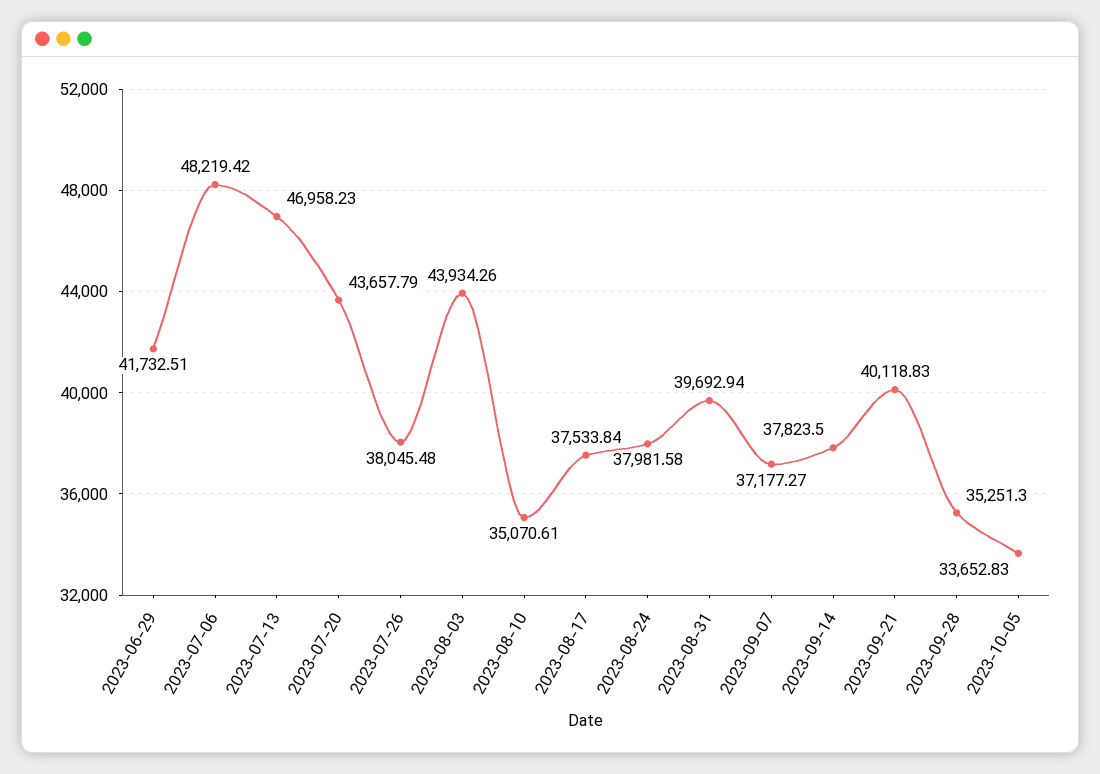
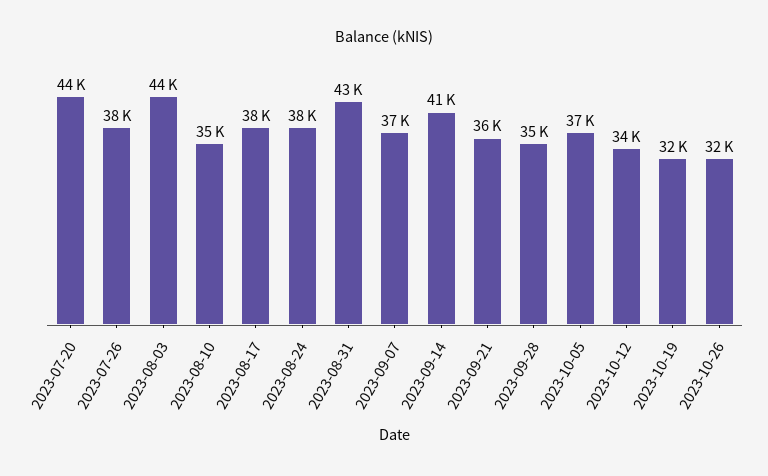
2023-06-29: 41732.51 -> none
2023-07-06: 48219.42 -> none
2023-07-13: 46958.23 -> none
2023-08-31: 39692.94 -> 43000
2023-09-14: 37823.5 -> 41000
2023-09-21: 40118.83 -> 36000
2023-10-05: 33652.83 -> 37000
2023-10-12: none -> 34000
2023-10-19: none -> 32000
2023-10-26: none -> 32000

